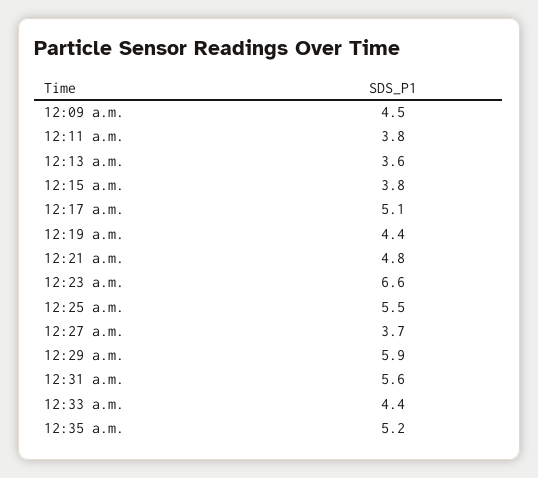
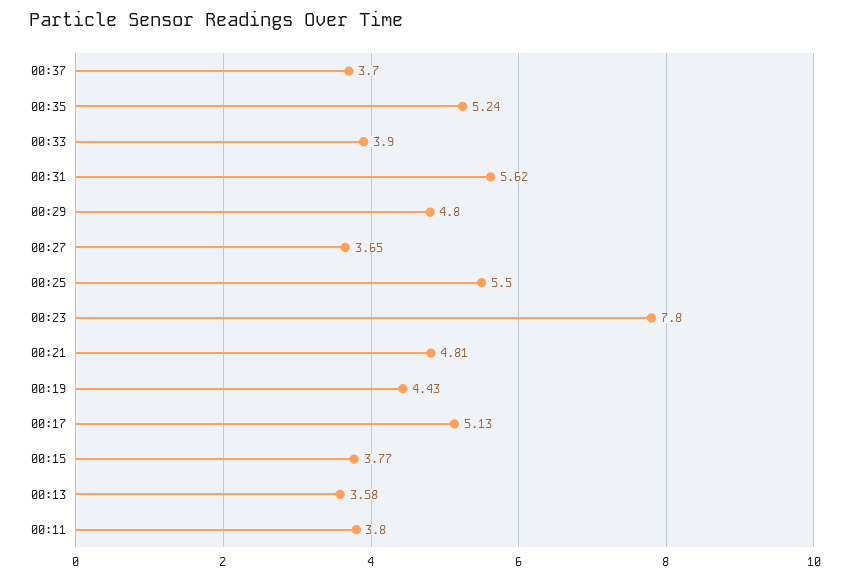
12:09 a.m.: 4.5 -> none
12:23 a.m.: 6.6 -> 7.8
12:29 a.m.: 5.9 -> 4.8
12:33 a.m.: 4.4 -> 3.9
00:37: none -> 3.7

